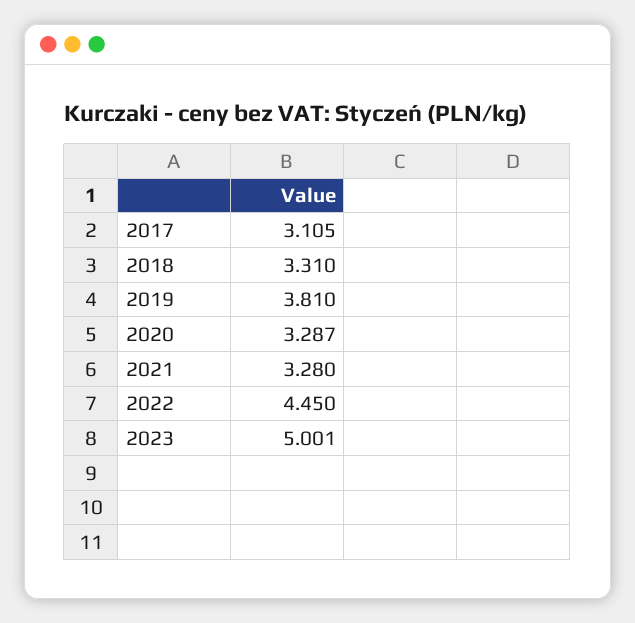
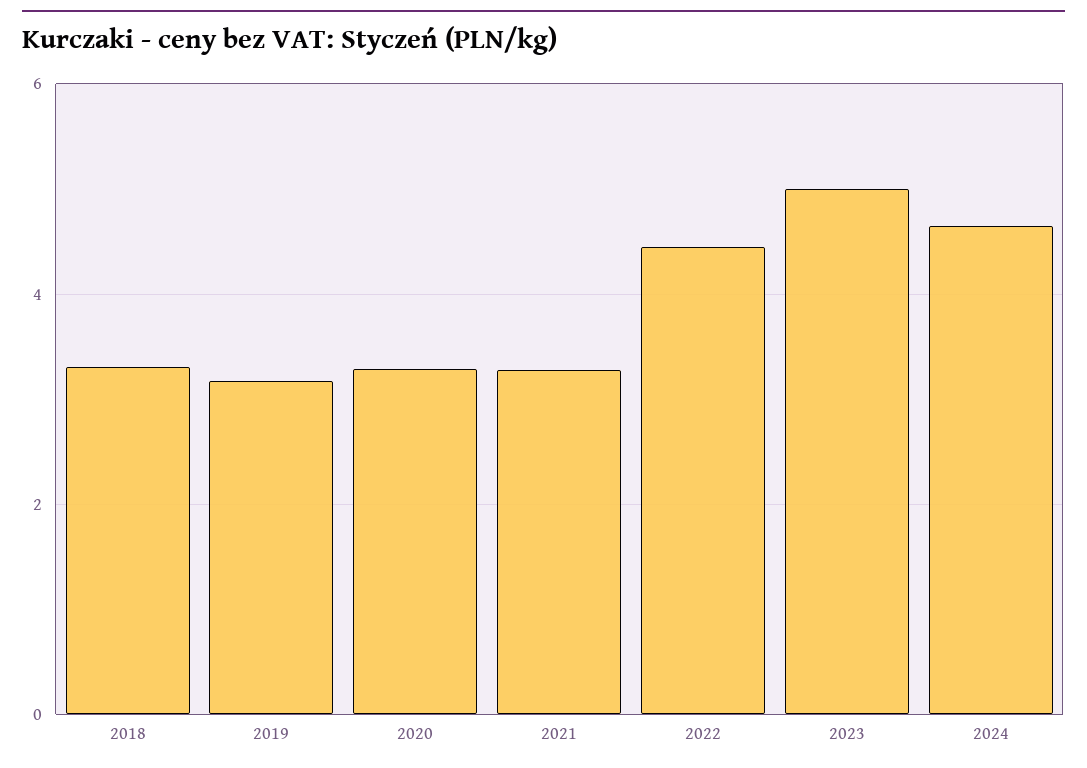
2017: 3.105 -> none
2019: 3.81 -> 3.2
2024: none -> 4.6

